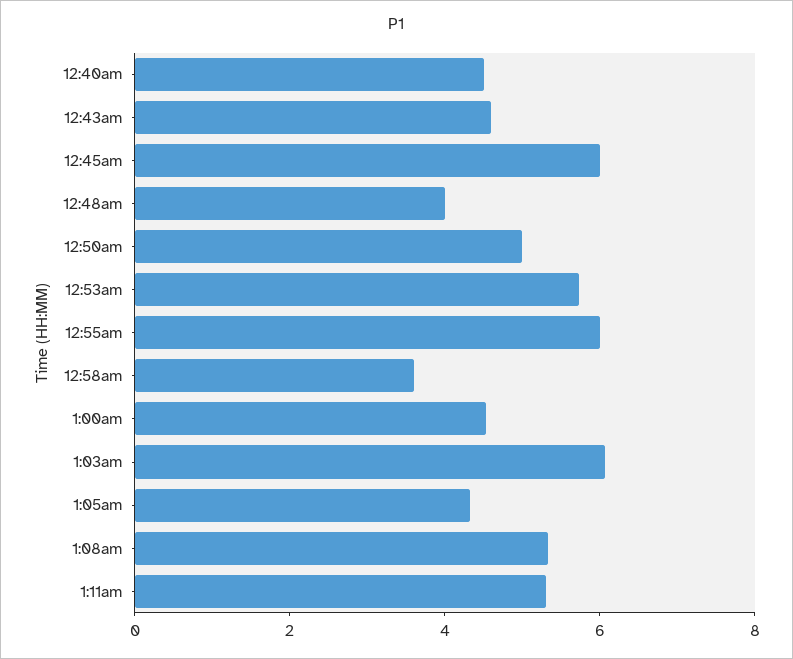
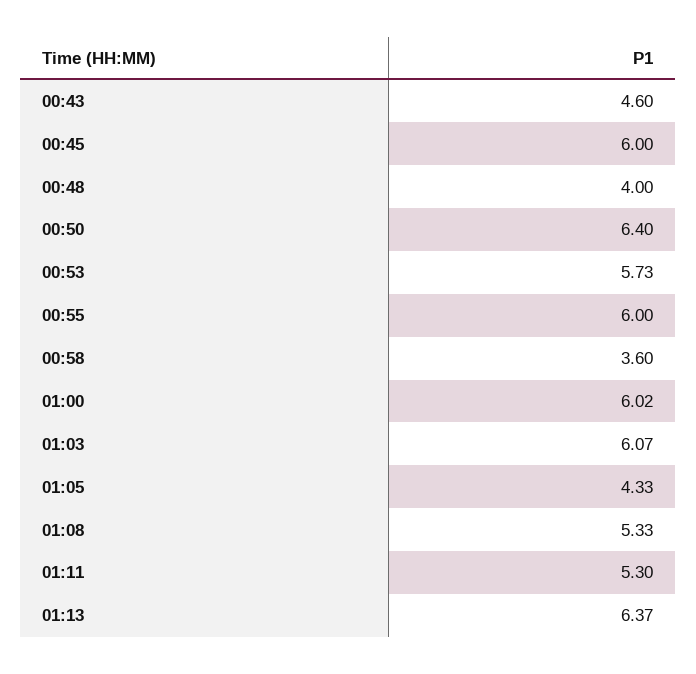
12:40am: 4.5 -> none
12:50am: 5 -> 6.4
1:00am: 4.5 -> 6.02
01:13: none -> 6.37

